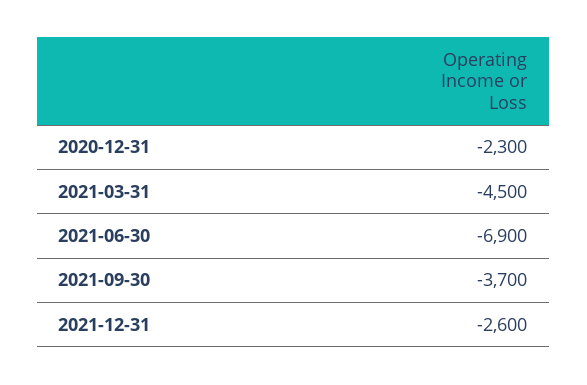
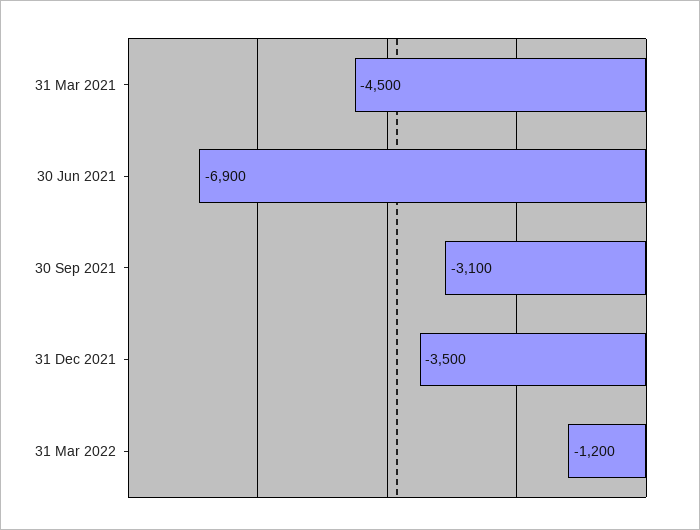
2020-12-31: -2300 -> none
2021-09-30: -3700 -> -3100
2021-12-31: -2600 -> -3500
31 Mar 2022: none -> -1200

